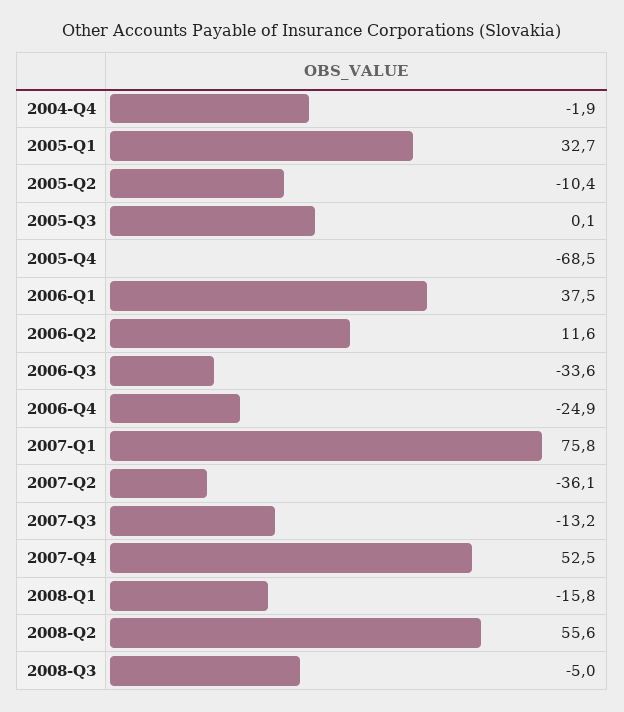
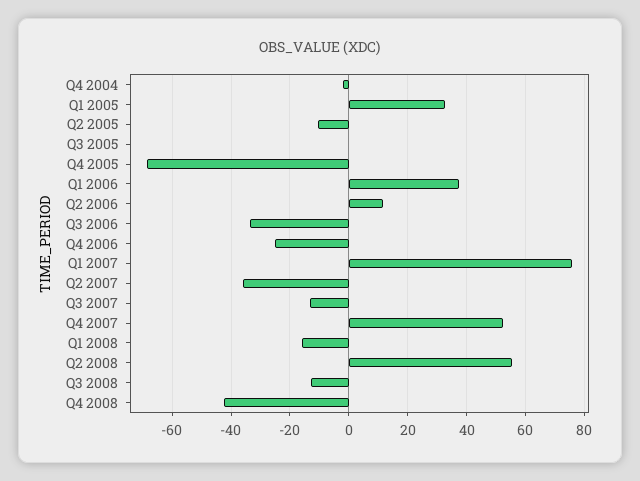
2008-Q3: -5 -> -12.5
Q4 2008: none -> -42.5

